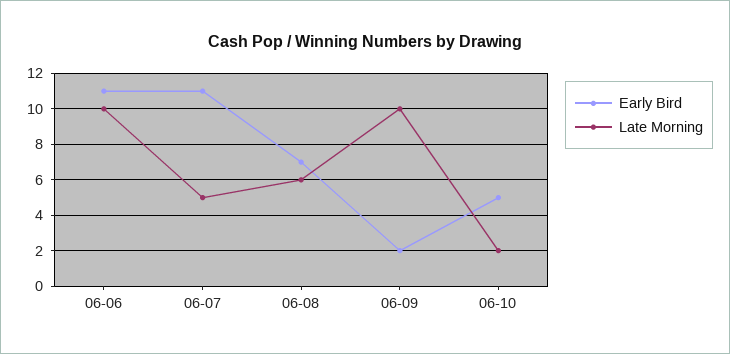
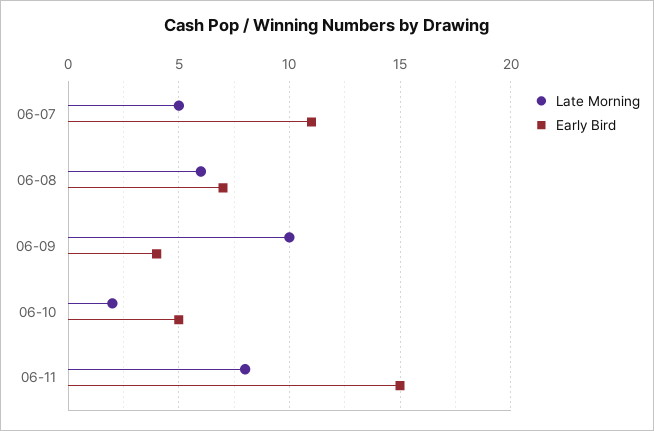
Early Bird, 06-06: 11 -> none
Late Morning, 06-06: 10 -> none
Early Bird, 06-09: 2 -> 4
Late Morning, 06-11: none -> 8
Early Bird, 06-11: none -> 15

